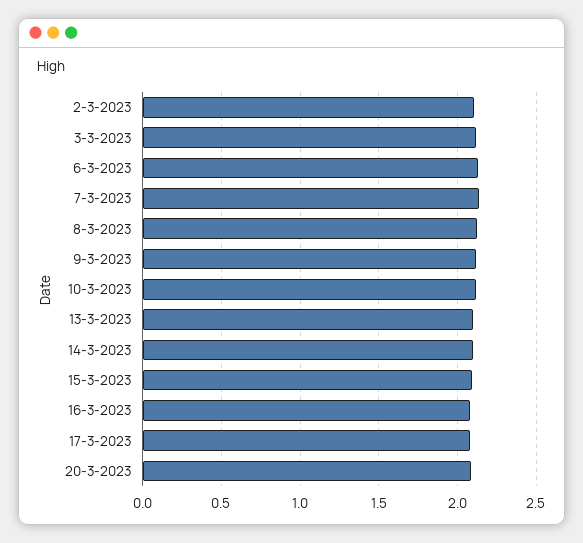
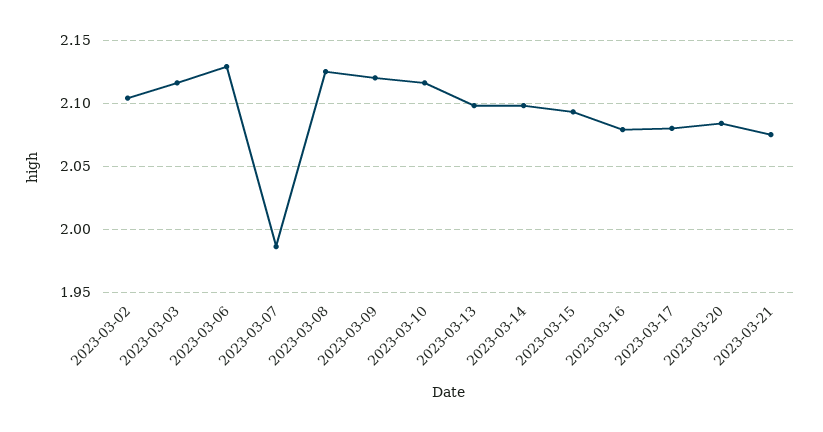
7-3-2023: 2.15 -> 1.985
2023-03-21: none -> 2.075

